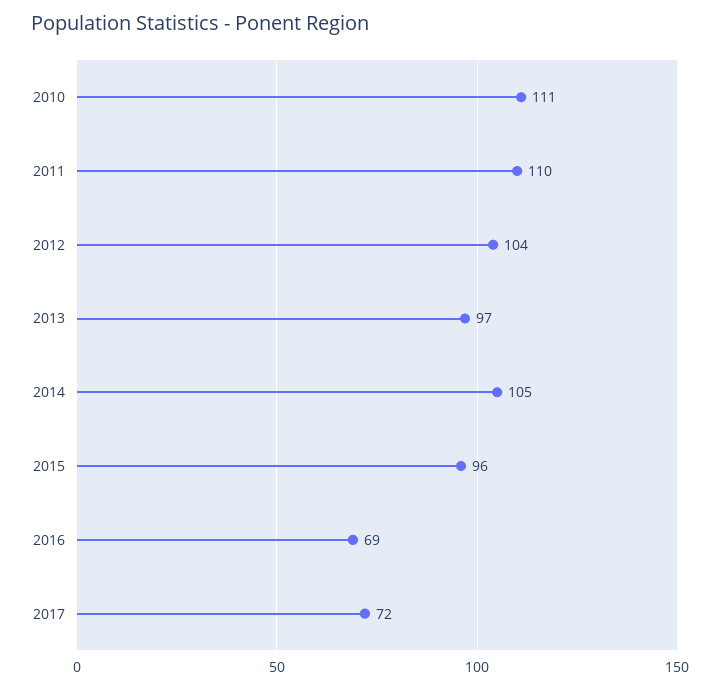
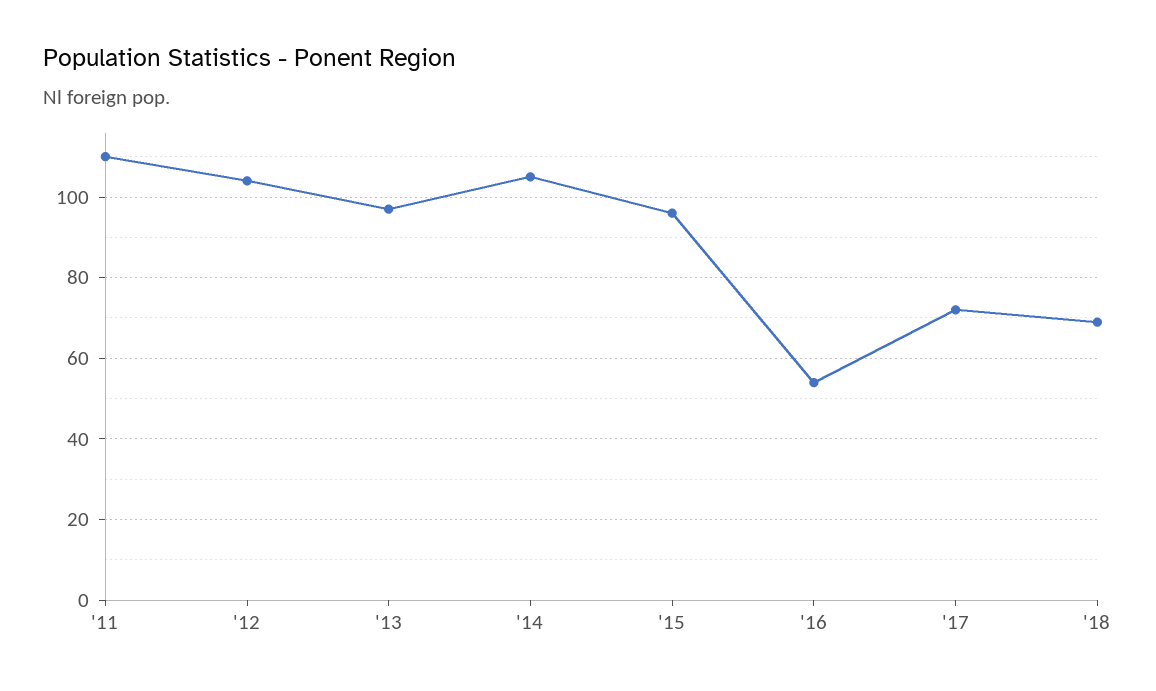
2010: 111 -> none
2016: 69 -> 55
'18: none -> 70

